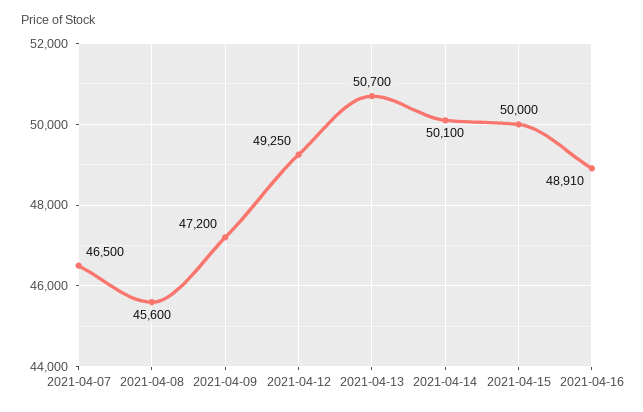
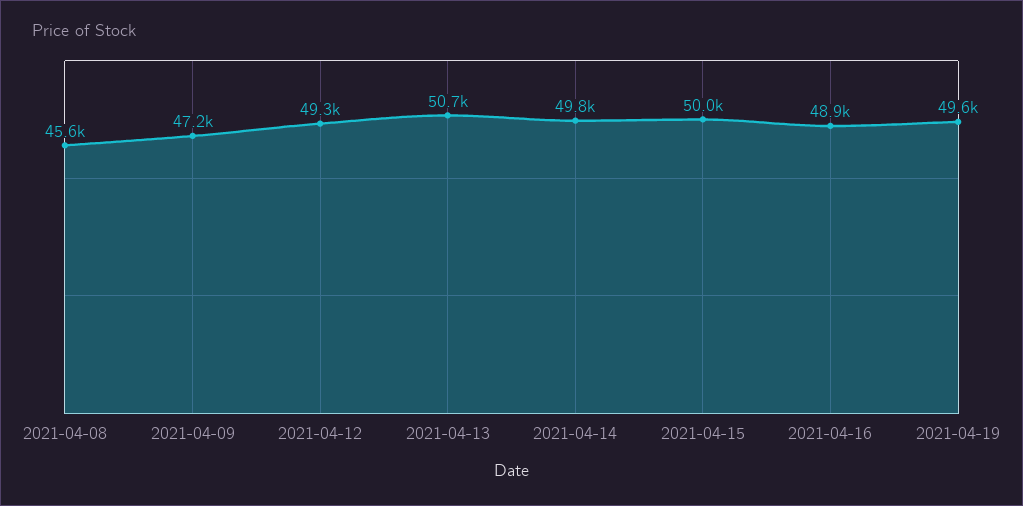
2021-04-07: 46500 -> none
2021-04-14: 50100 -> 49800
2021-04-19: none -> 49600

